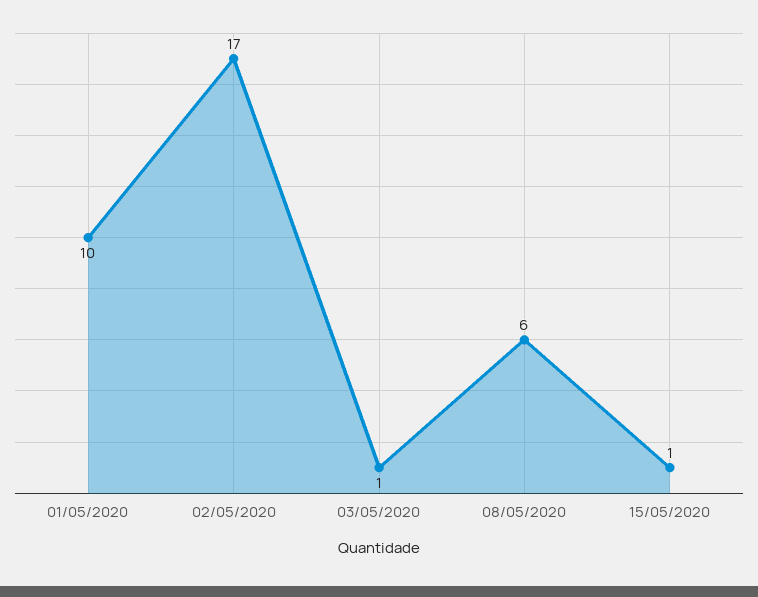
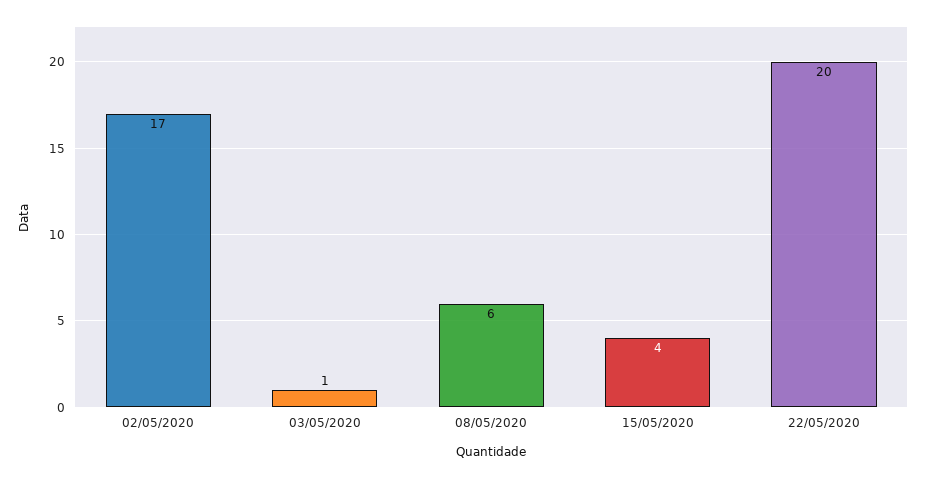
01/05/2020: 10 -> none
15/05/2020: 1 -> 4
22/05/2020: none -> 20

